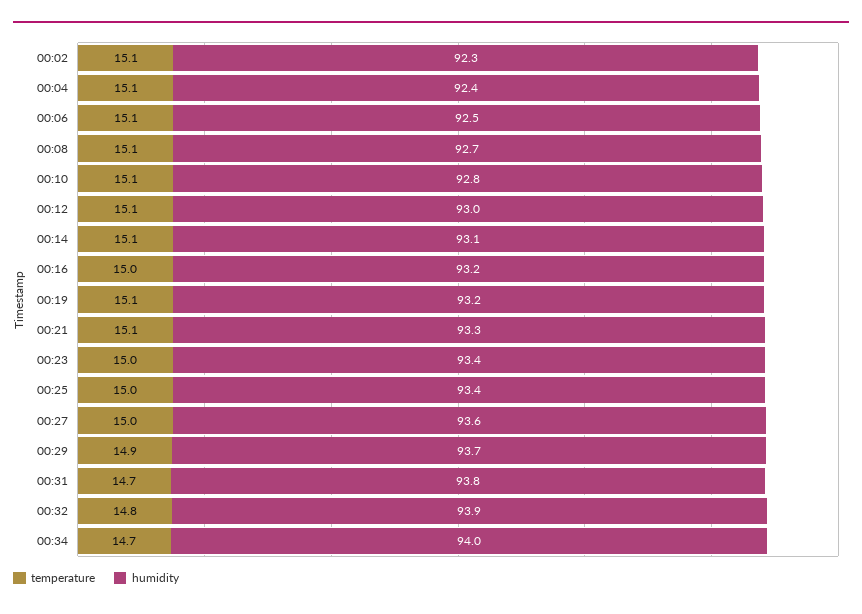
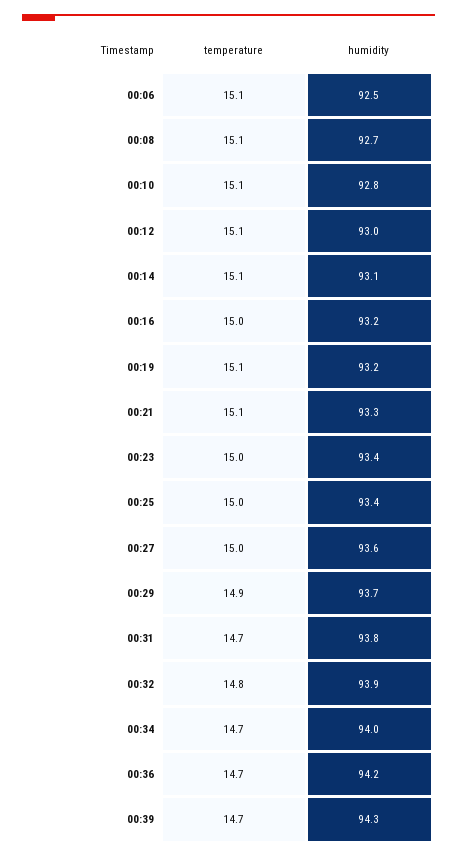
temperature, 00:02: 15.1 -> none
humidity, 00:02: 92.3 -> none
temperature, 00:04: 15.1 -> none
humidity, 00:04: 92.4 -> none
temperature, 00:36: none -> 14.7
humidity, 00:36: none -> 94.2
temperature, 00:39: none -> 14.7
humidity, 00:39: none -> 94.3

